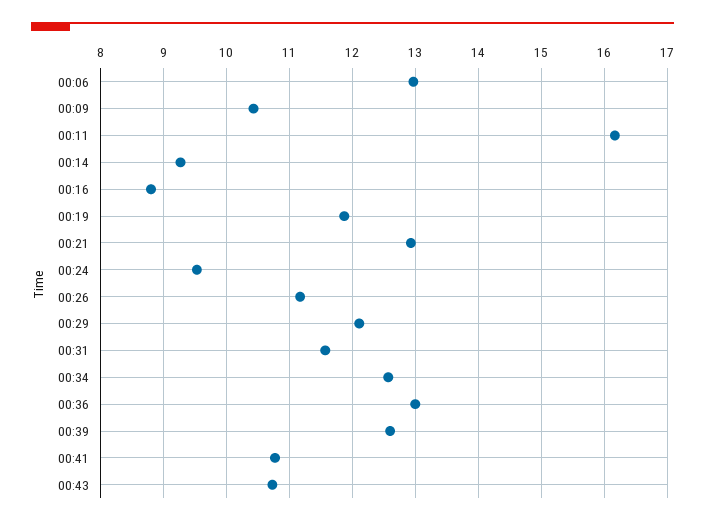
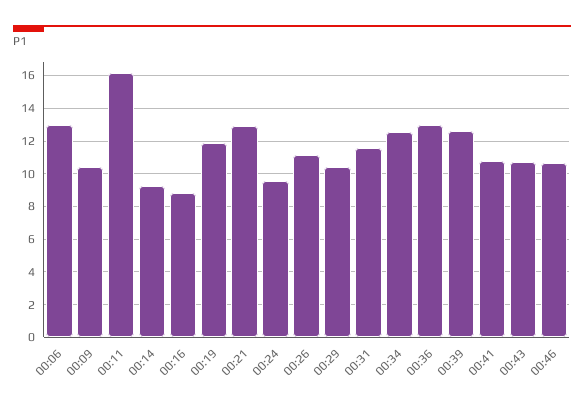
00:29: 12.1 -> 10.5
00:46: none -> 10.5

